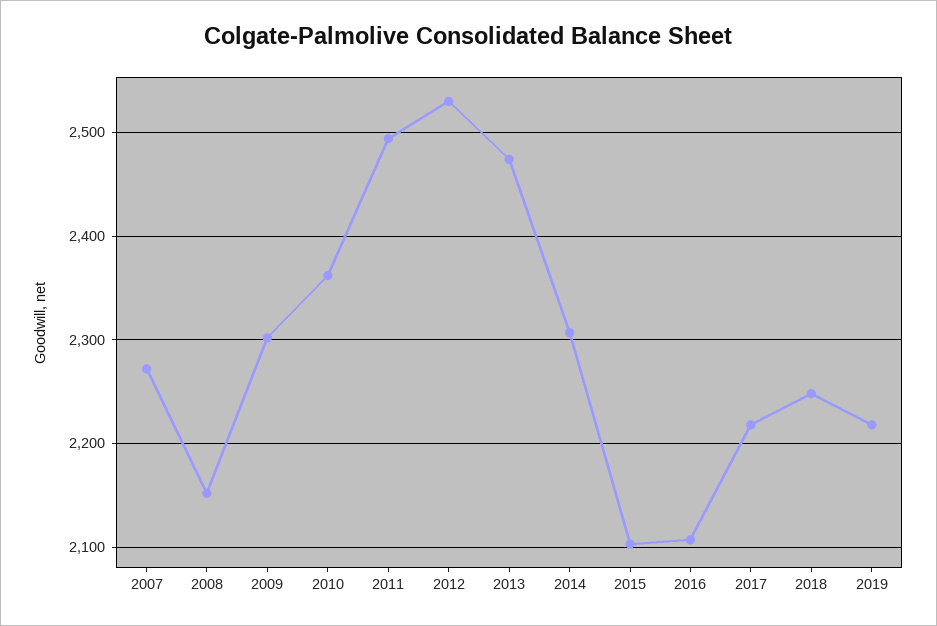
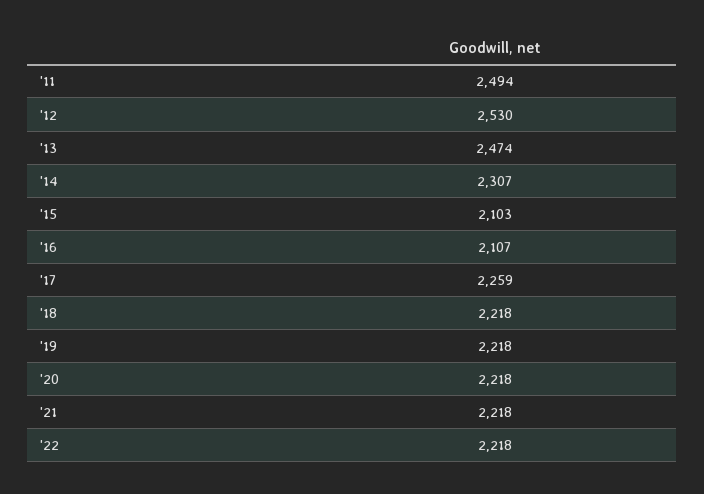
2007: 2270 -> none
2008: 2150 -> none
2009: 2300 -> none
2010: 2360 -> none
2017: 2220 -> 2259
2018: 2250 -> 2218
'20: none -> 2218
'21: none -> 2218
'22: none -> 2218

